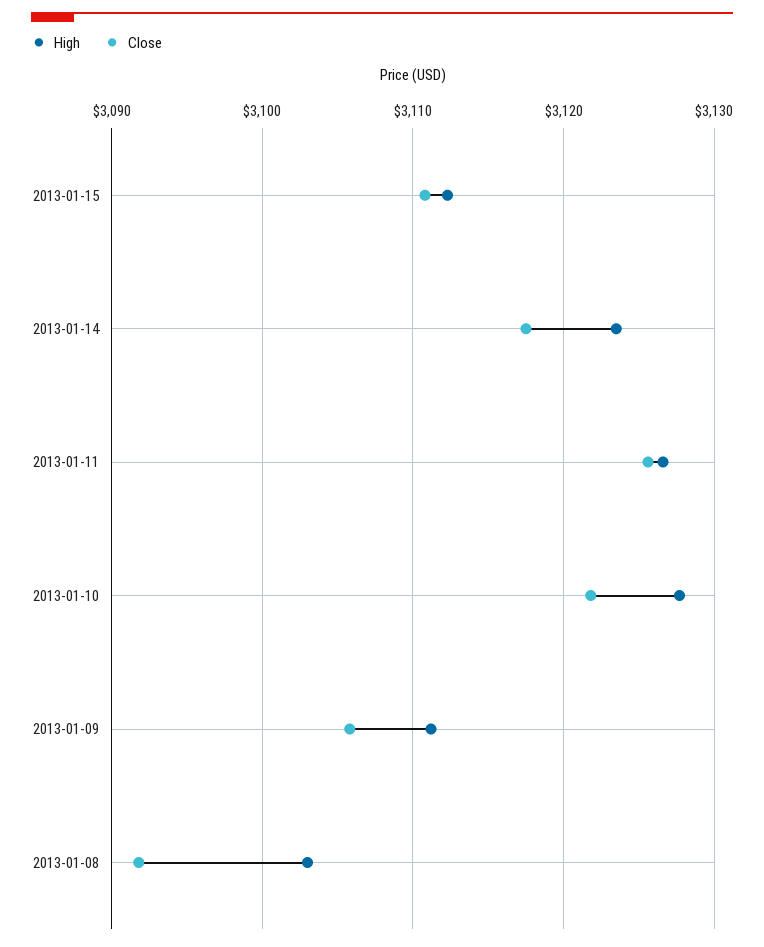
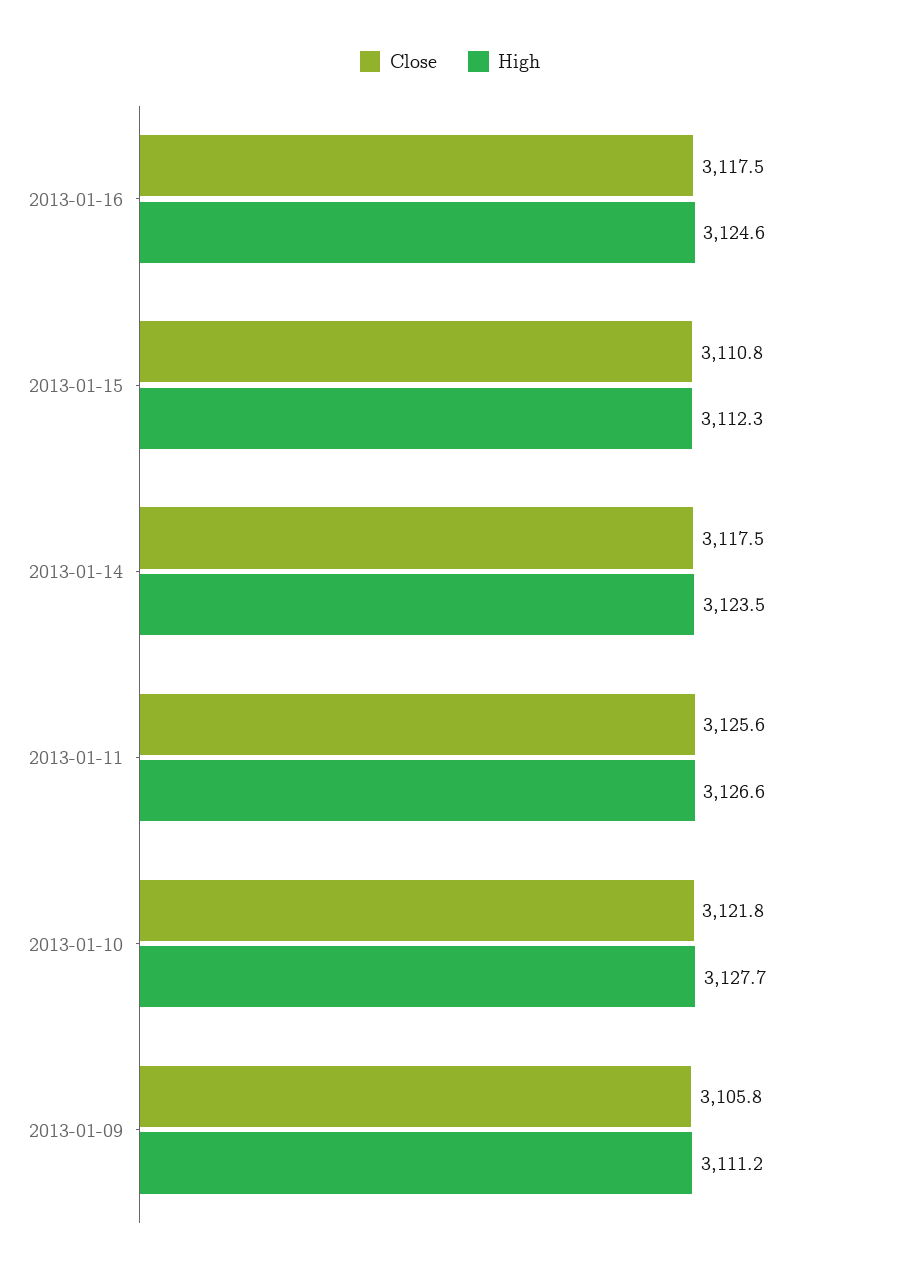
High, 2013-01-08: 3103 -> none
Close, 2013-01-08: 3092 -> none
Close, 2013-01-16: none -> 3117.5
High, 2013-01-16: none -> 3124.6

